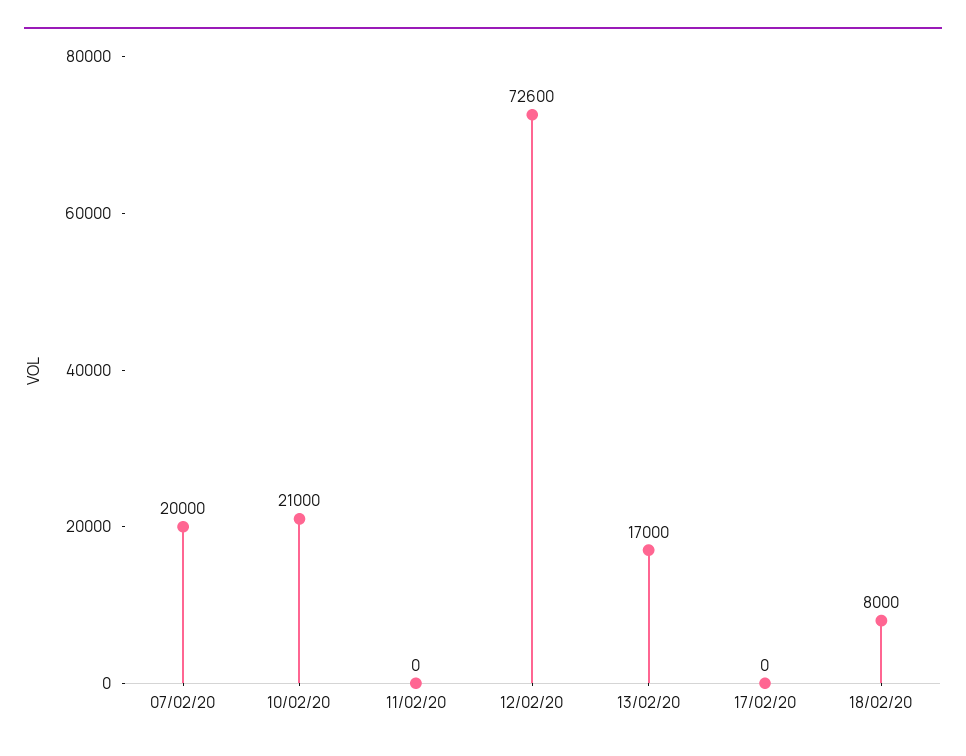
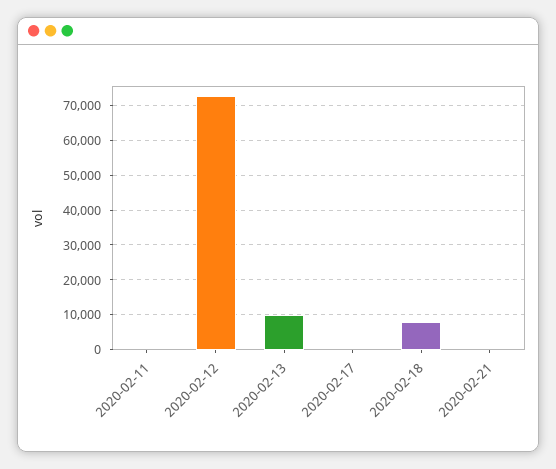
07/02/20: 20000 -> none
10/02/20: 21000 -> none
13/02/20: 17000 -> 10000
2020-02-21: none -> 0

